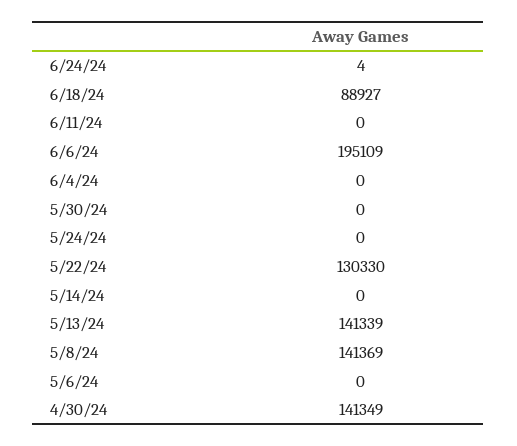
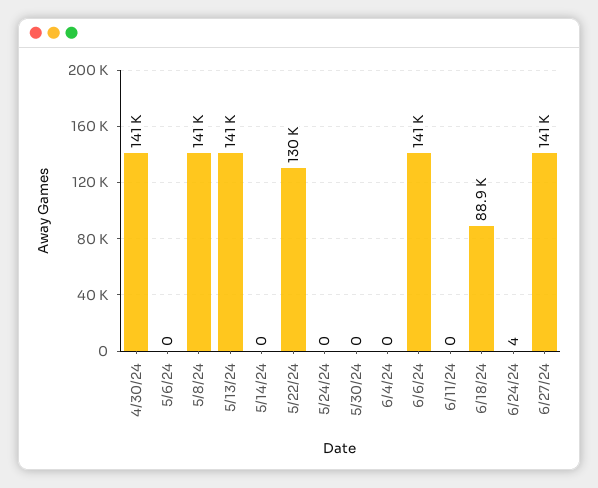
6/6/24: 195109 -> 141000
6/27/24: none -> 141000

